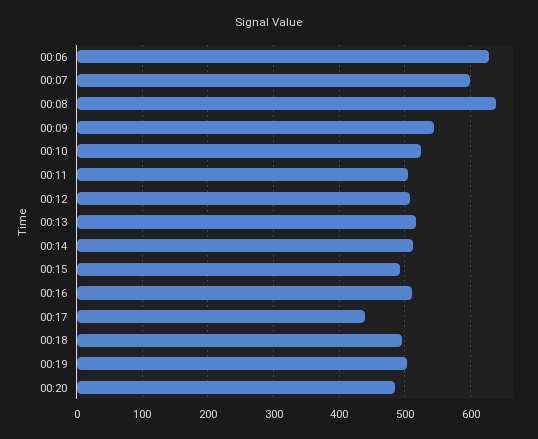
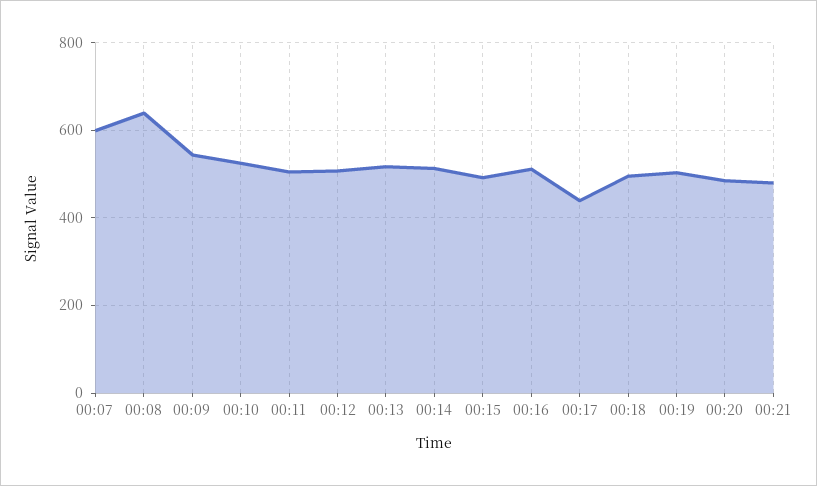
00:06: 630 -> none
00:21: none -> 480

